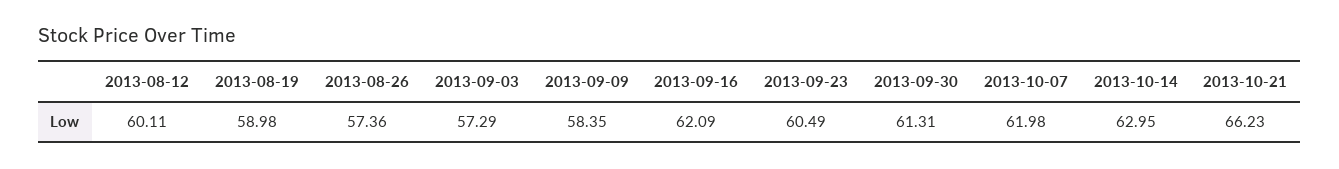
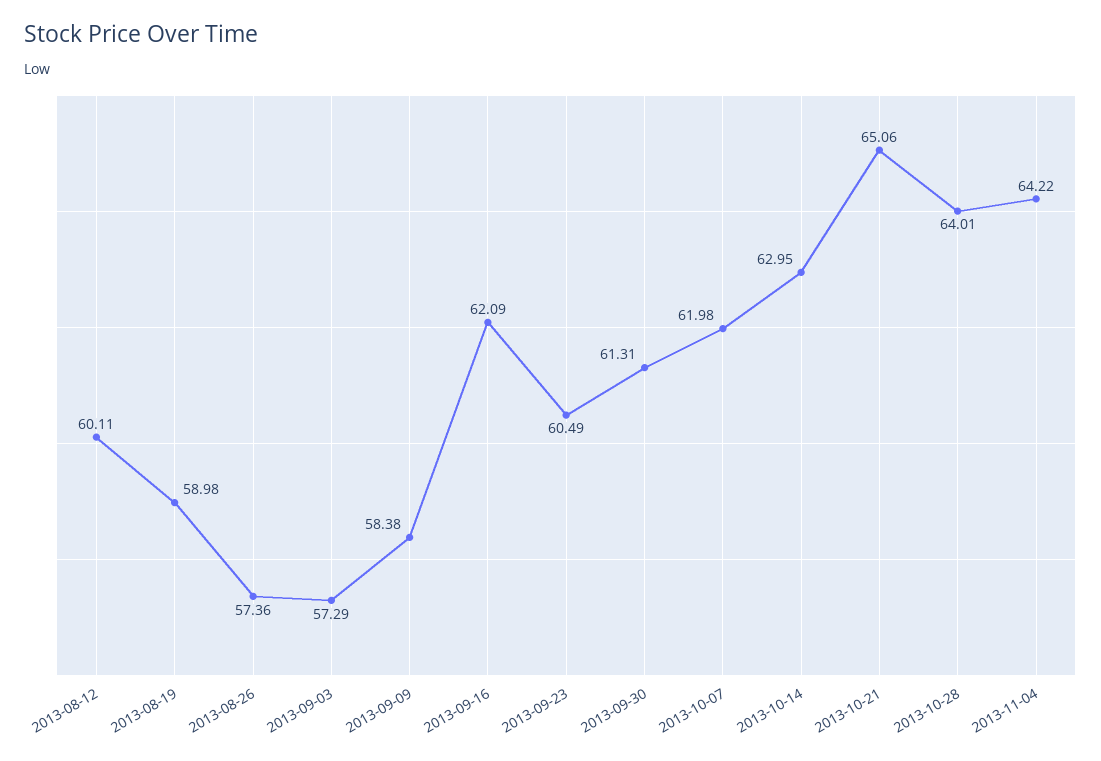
2013-09-09: 58.35 -> 58.38
2013-10-21: 66.23 -> 65.06
2013-10-28: none -> 64.01
2013-11-04: none -> 64.22

